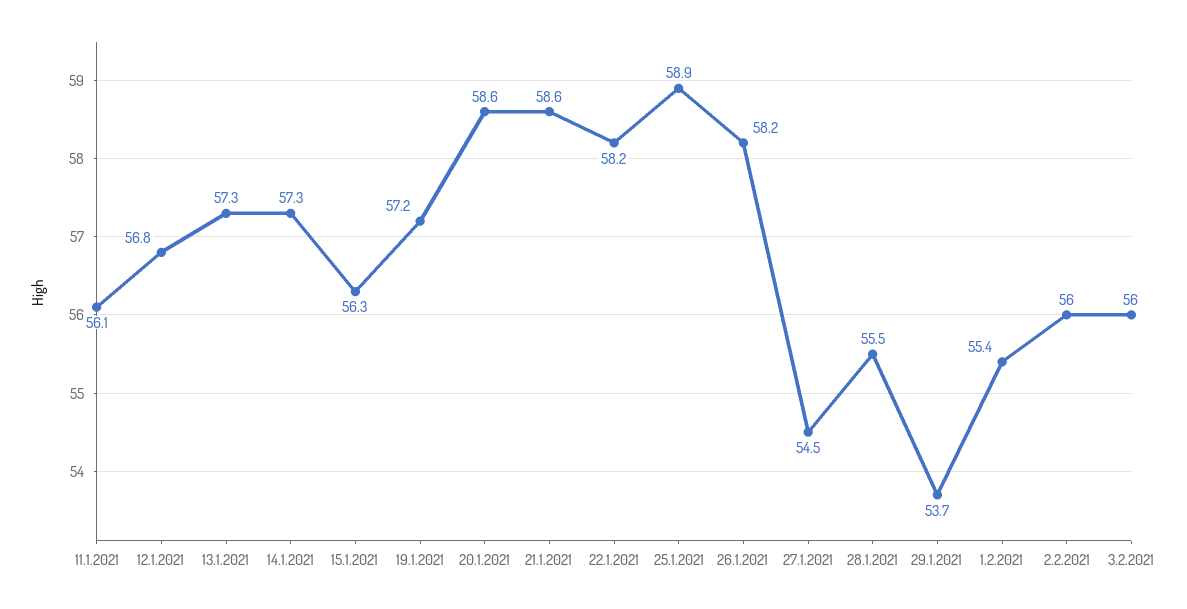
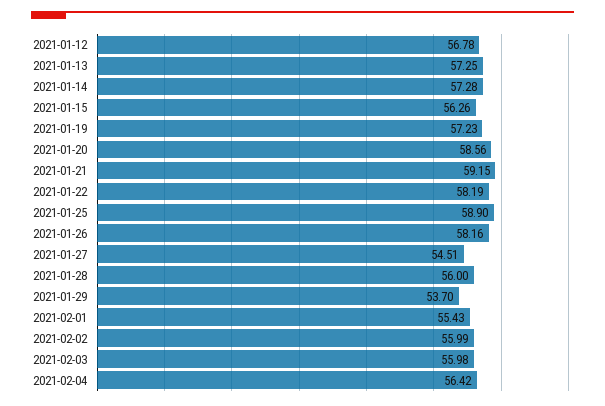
11.1.2021: 56.1 -> none
21.1.2021: 58.6 -> 59.15
28.1.2021: 55.5 -> 56
2021-02-04: none -> 56.42

